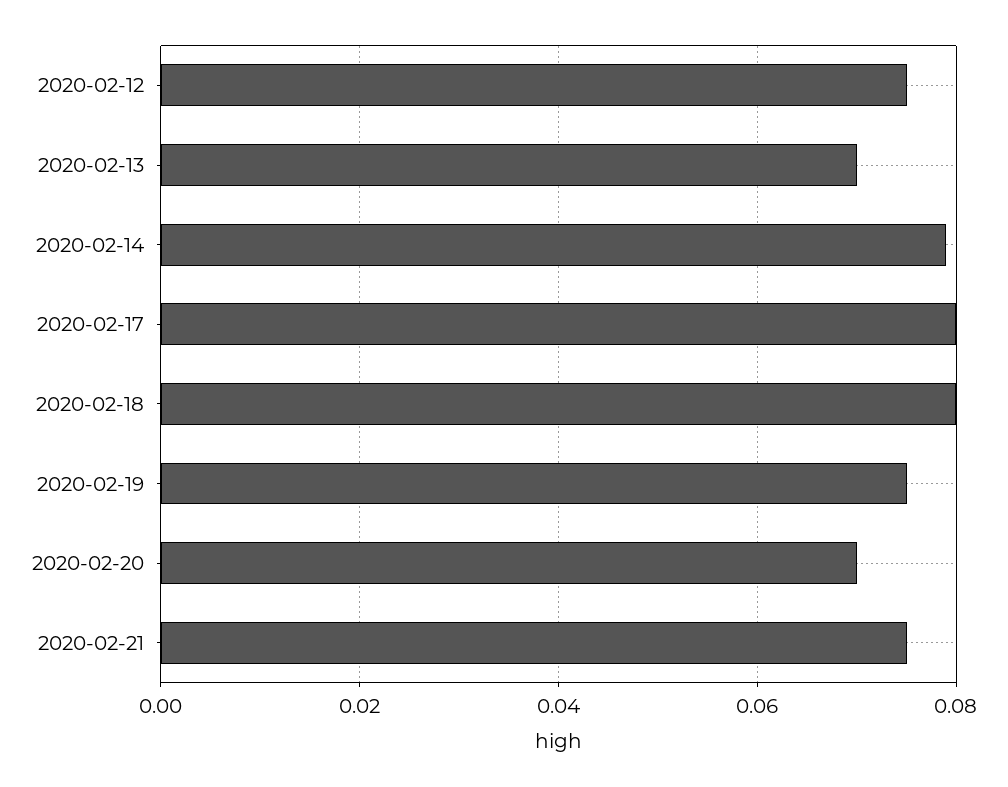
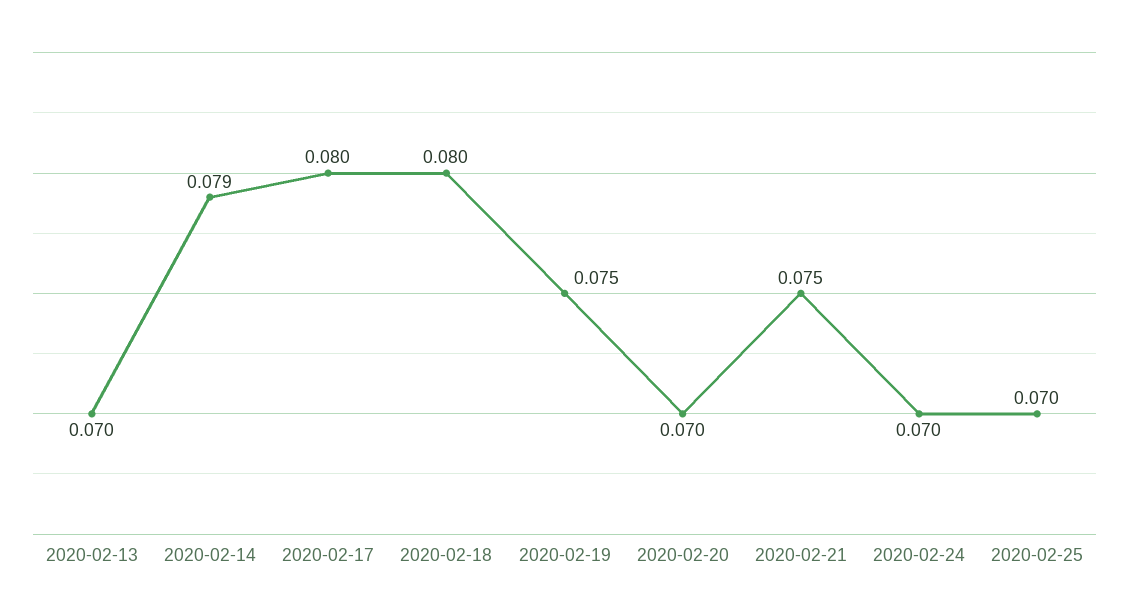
2020-02-12: 0.075 -> none
2020-02-24: none -> 0.07
2020-02-25: none -> 0.07

